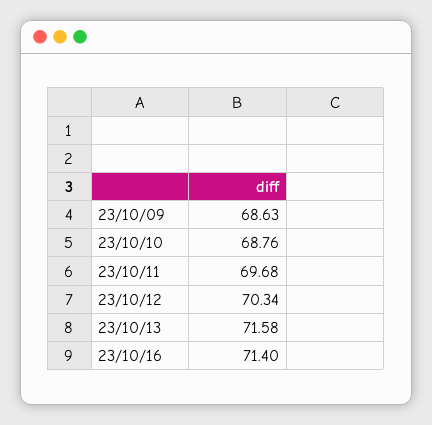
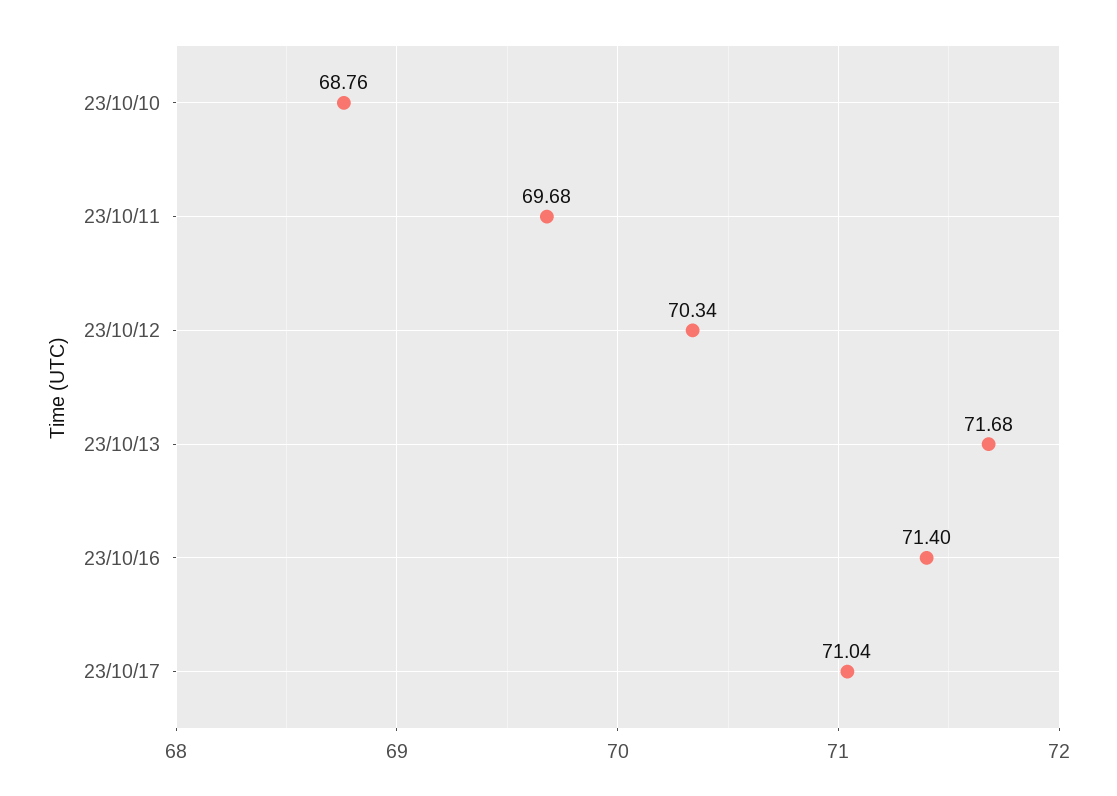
23/10/09: 68.63 -> none
23/10/13: 71.58 -> 71.68
23/10/17: none -> 71.04

